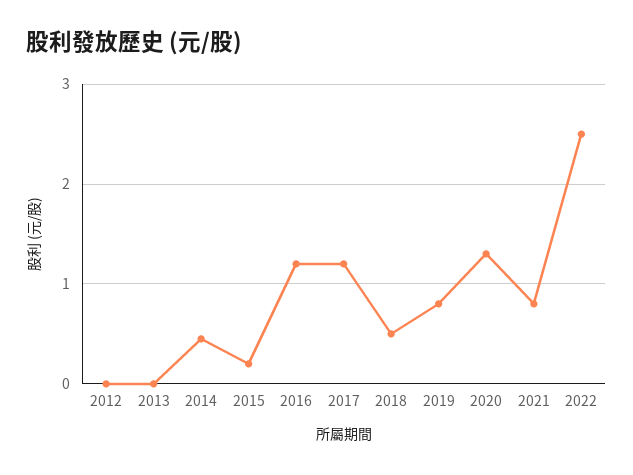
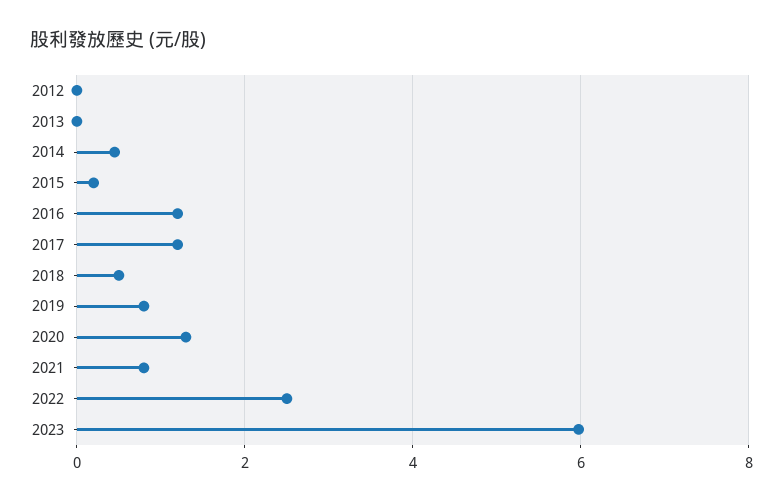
2023: none -> 6

